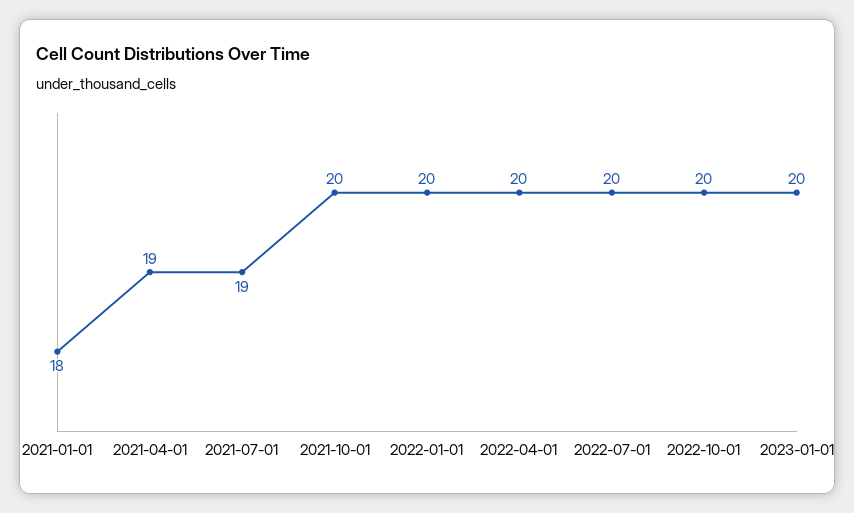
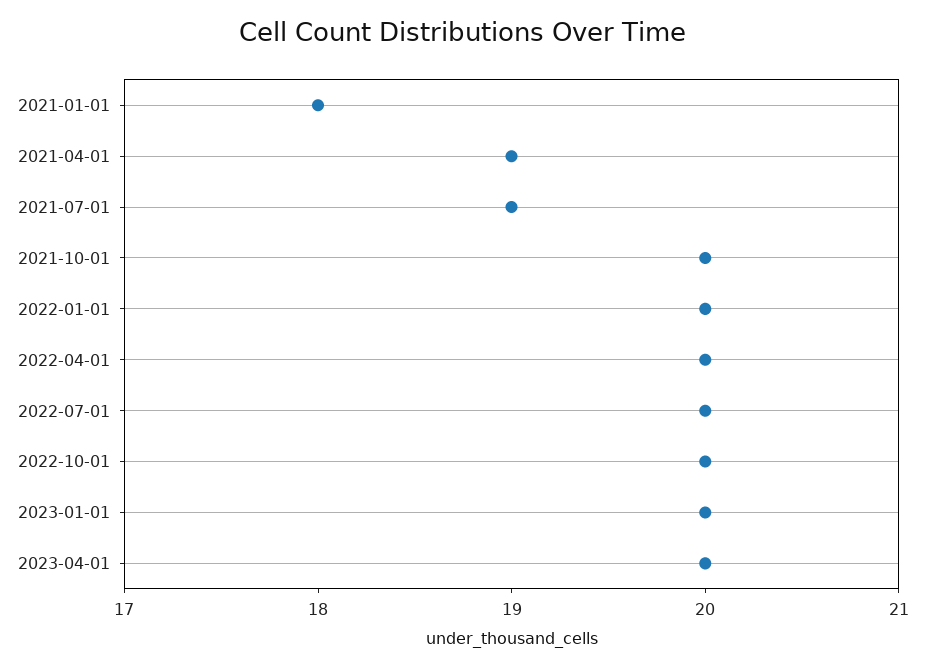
2023-04-01: none -> 20

